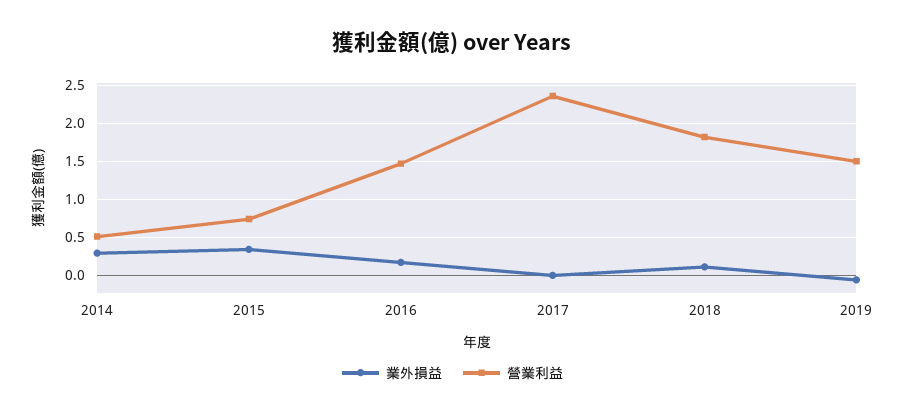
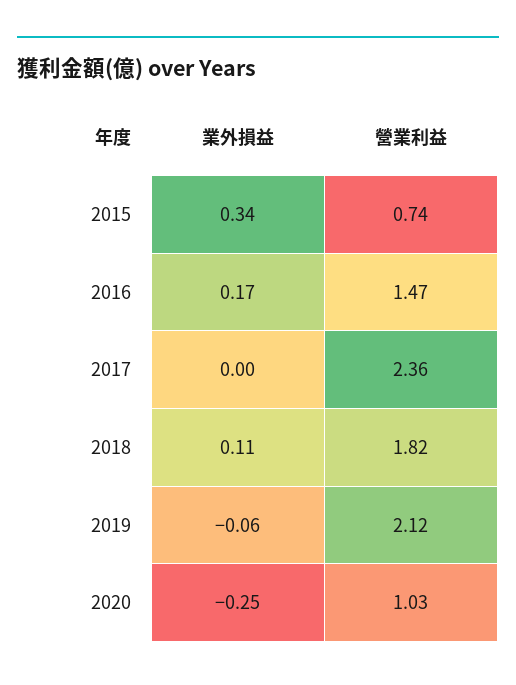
業外損益, 2014: 0.3 -> none
營業利益, 2014: 0.5 -> none
營業利益, 2019: 1.5 -> 2.12
業外損益, 2020: none -> -0.25
營業利益, 2020: none -> 1.03

